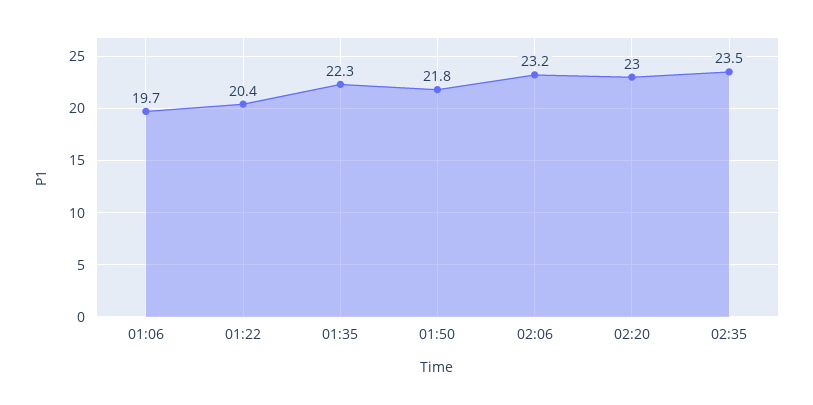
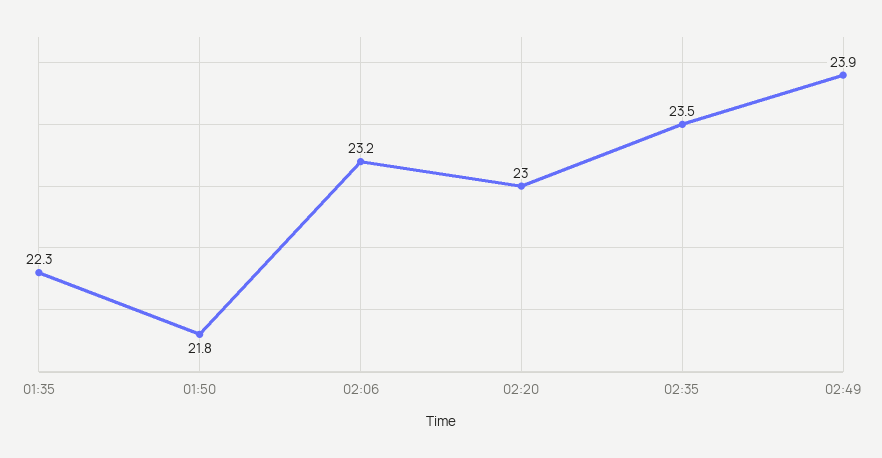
01:06: 19.7 -> none
01:22: 20.4 -> none
02:49: none -> 23.9

